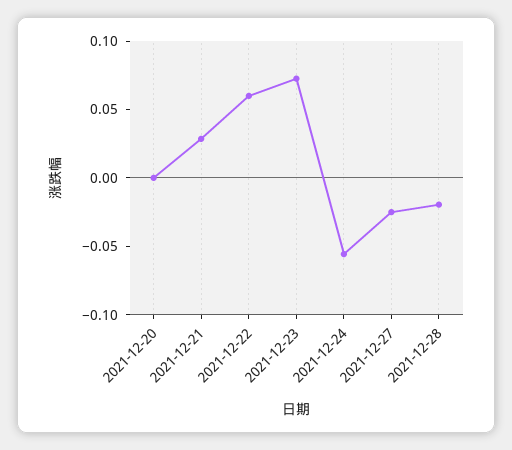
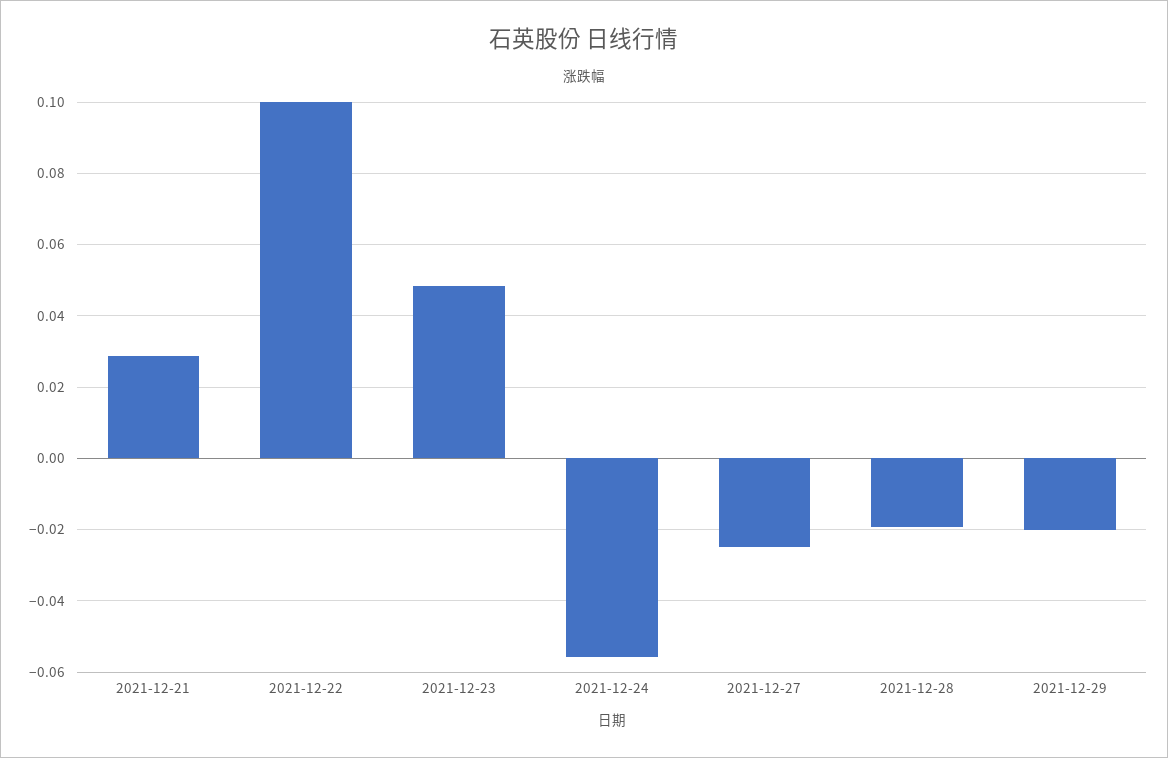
2021-12-20: 0 -> none
2021-12-22: 0.06 -> 0.1
2021-12-23: 0.07 -> 0.048
2021-12-29: none -> -0.02

